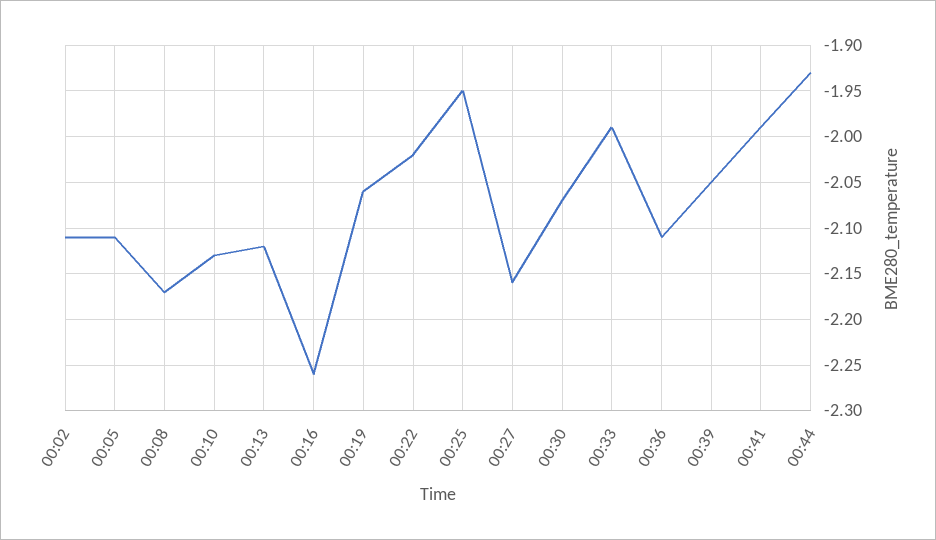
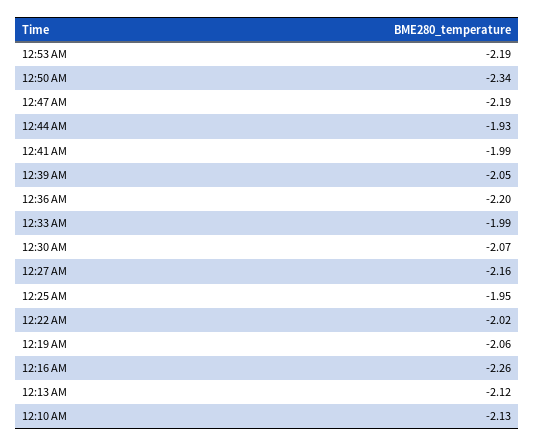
00:02: -2.11 -> none
00:05: -2.11 -> none
00:08: -2.17 -> none
00:36: -2.11 -> -2.2
12:53 AM: none -> -2.19
12:50 AM: none -> -2.34
12:47 AM: none -> -2.19

